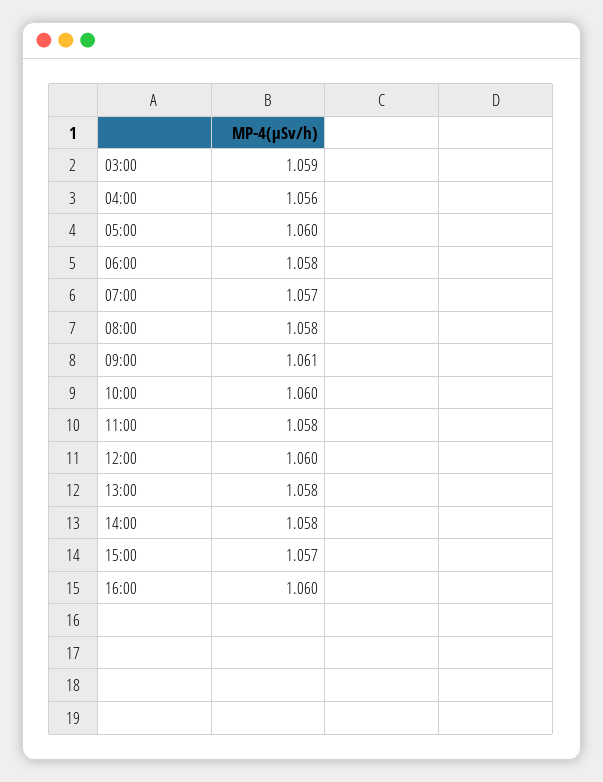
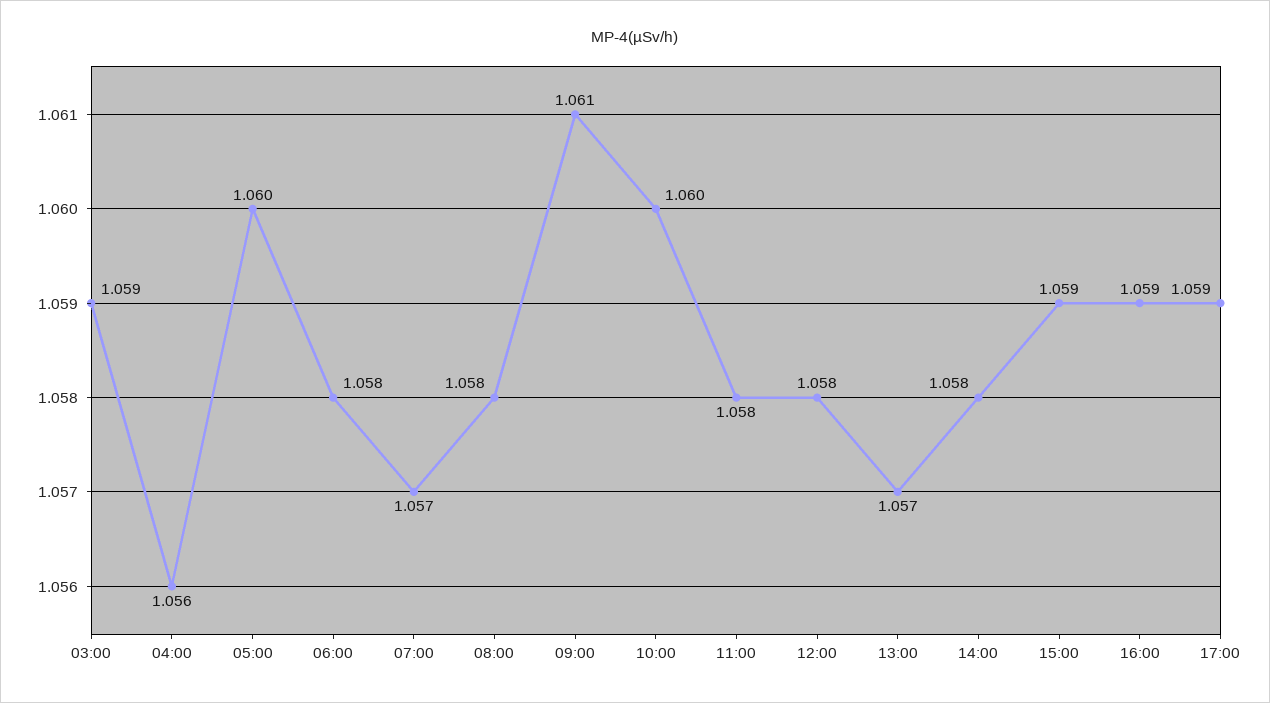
12:00: 1.06 -> 1.058
13:00: 1.058 -> 1.057
15:00: 1.057 -> 1.059
16:00: 1.06 -> 1.059
17:00: none -> 1.059

